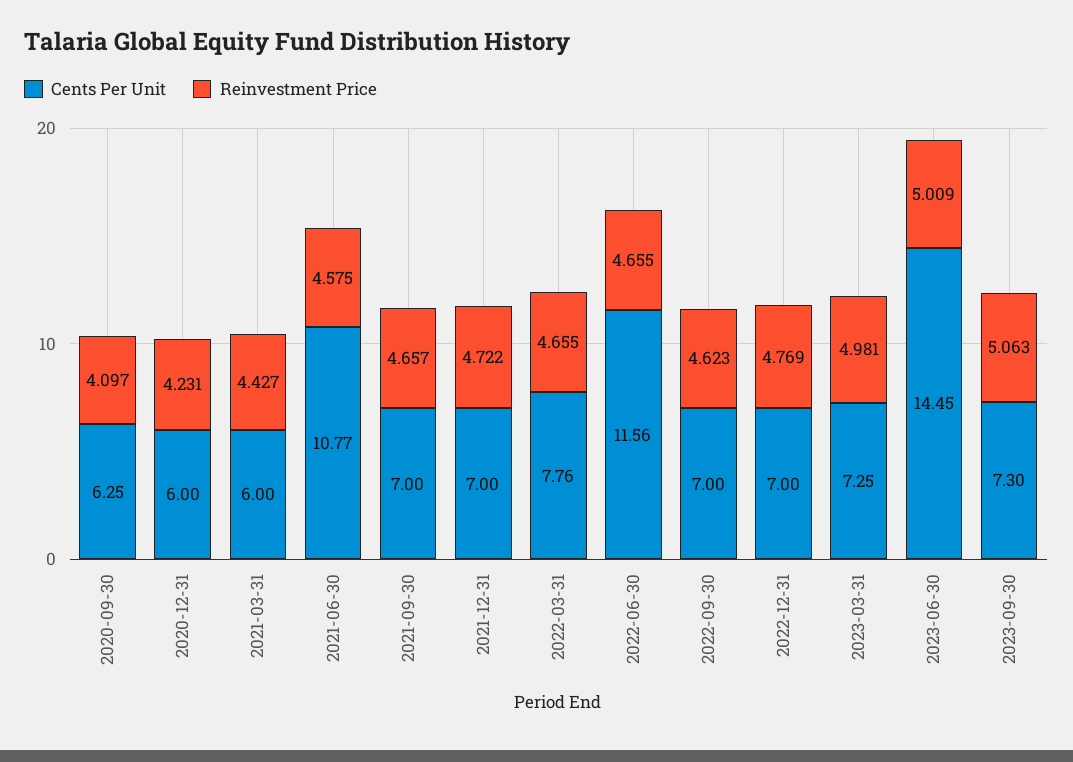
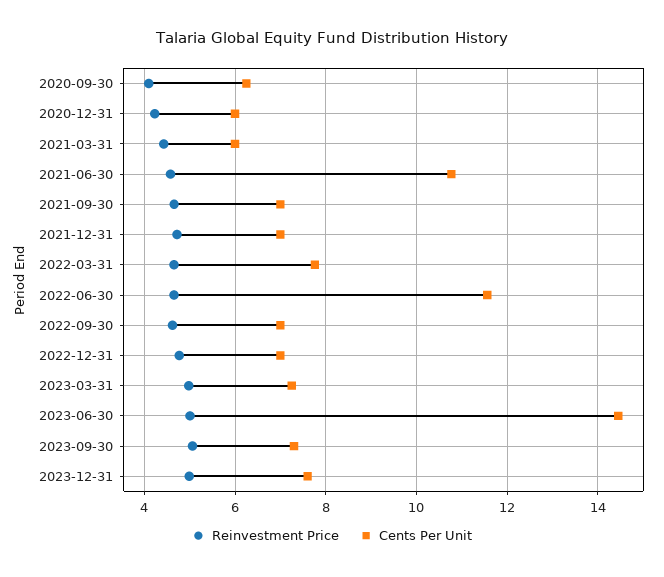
Reinvestment Price, 2023-12-31: none -> 5
Cents Per Unit, 2023-12-31: none -> 7.6

